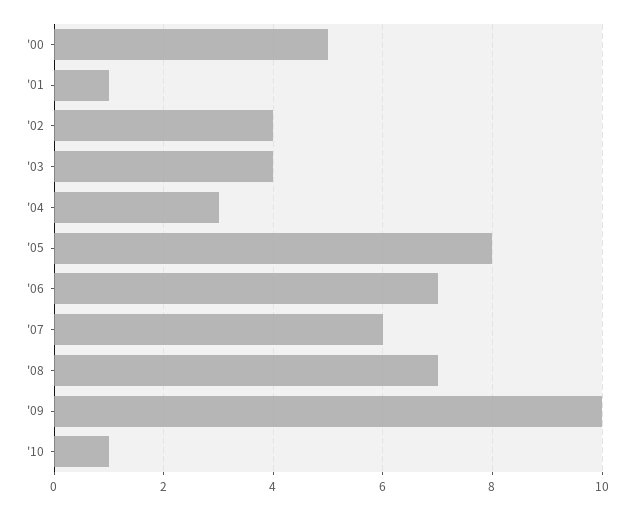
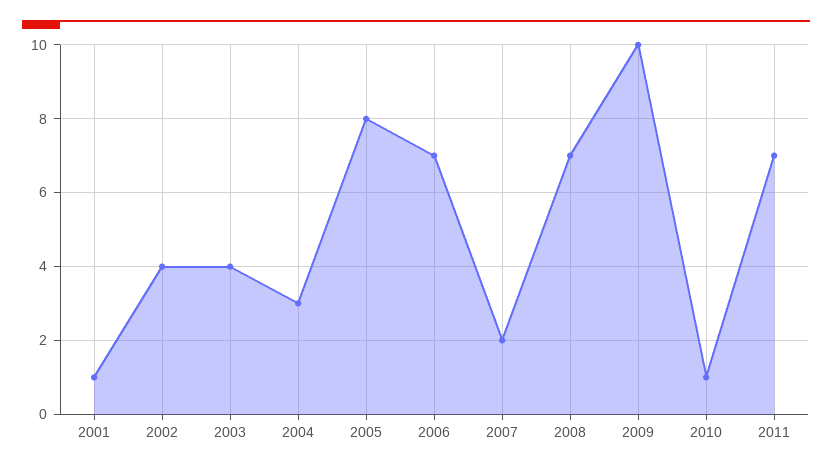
'00: 5 -> none
'07: 6 -> 2
2011: none -> 7

